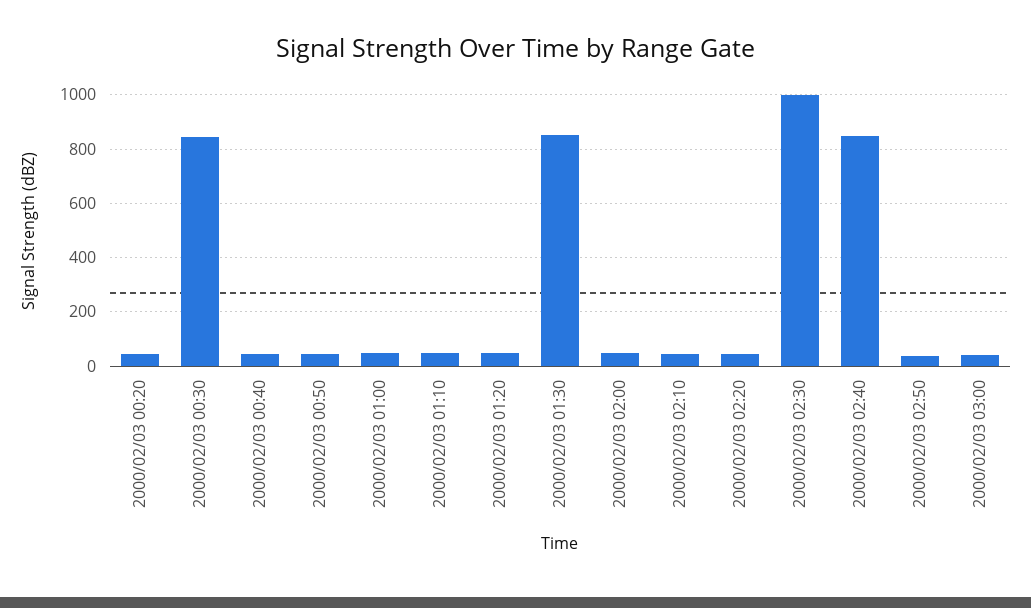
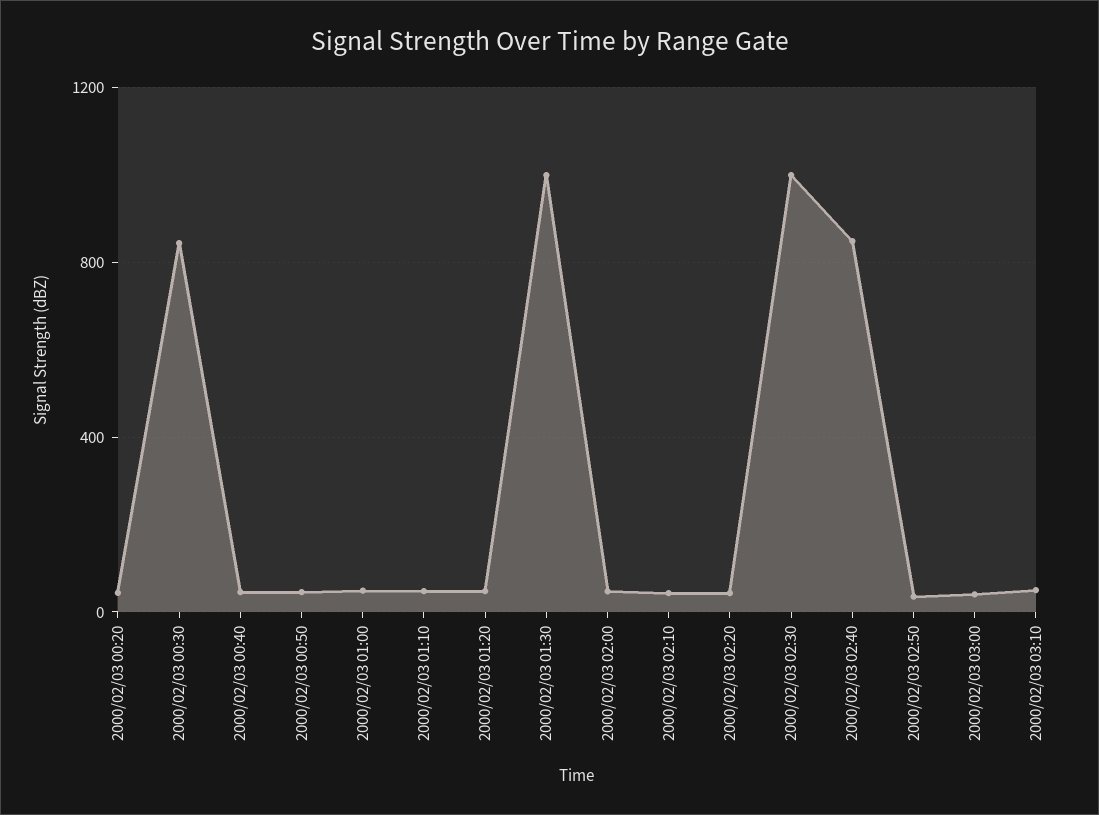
2000/02/03 01:30: 850 -> 1000
2000/02/03 03:10: none -> 50

